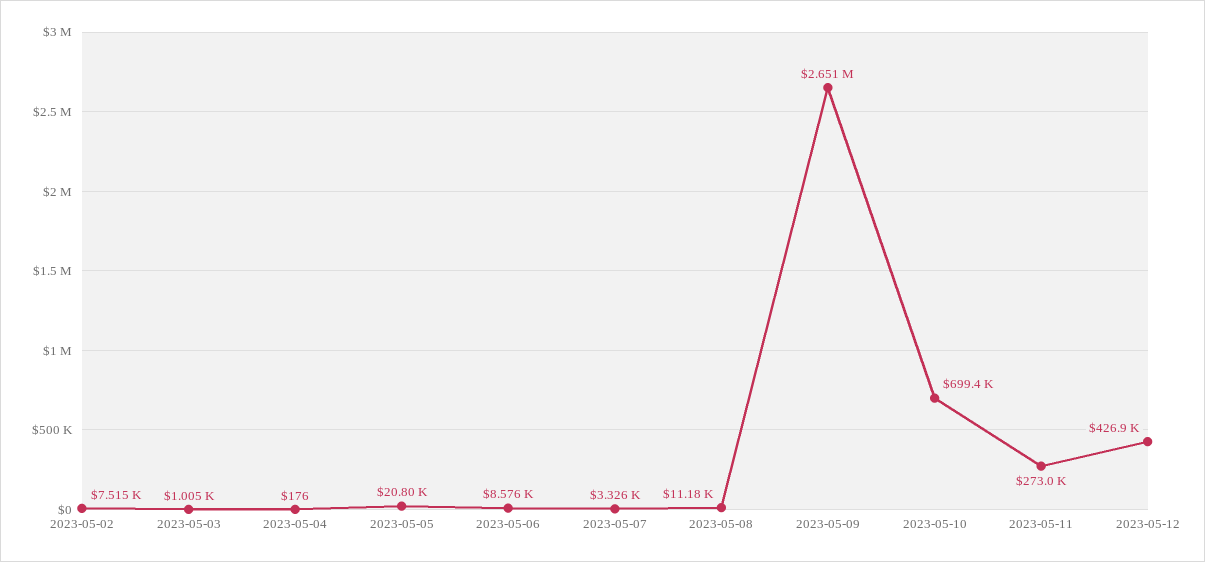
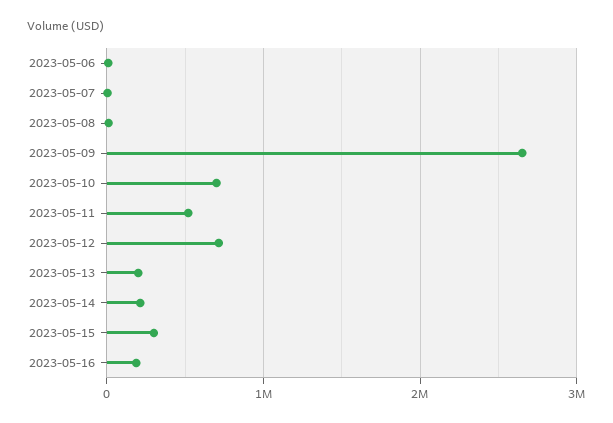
2023-05-02: 7515 -> none
2023-05-03: 1005 -> none
2023-05-04: 176 -> none
2023-05-05: 20800 -> none
2023-05-11: 273000 -> 500000
2023-05-12: 426900 -> 700000
2023-05-13: none -> 200000
2023-05-14: none -> 200000
2023-05-15: none -> 300000
2023-05-16: none -> 200000

